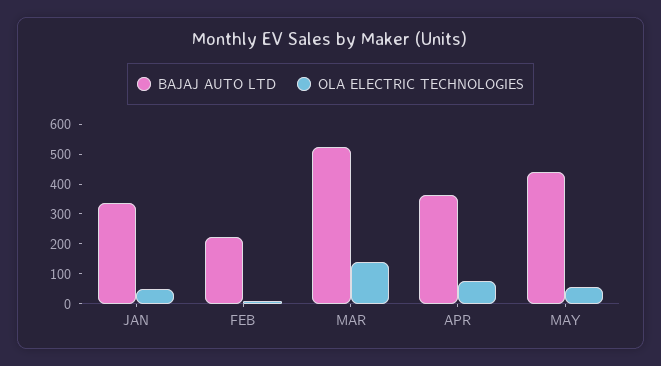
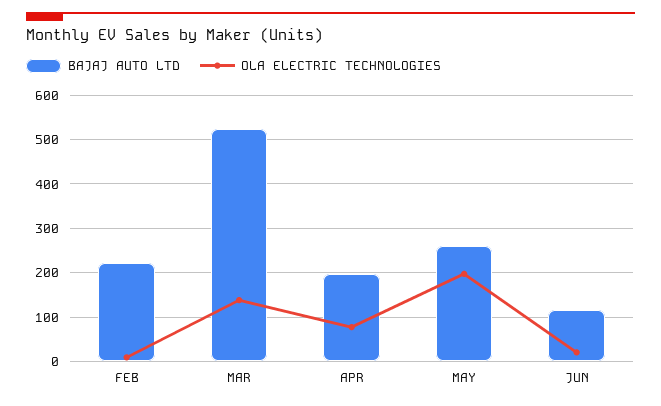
BAJAJ AUTO LTD, JAN: 350 -> none
OLA ELECTRIC TECHNOLOGIES, JAN: 50 -> none
BAJAJ AUTO LTD, APR: 350 -> 200
BAJAJ AUTO LTD, MAY: 450 -> 260
OLA ELECTRIC TECHNOLOGIES, MAY: 50 -> 200
BAJAJ AUTO LTD, JUN: none -> 120
OLA ELECTRIC TECHNOLOGIES, JUN: none -> 20

